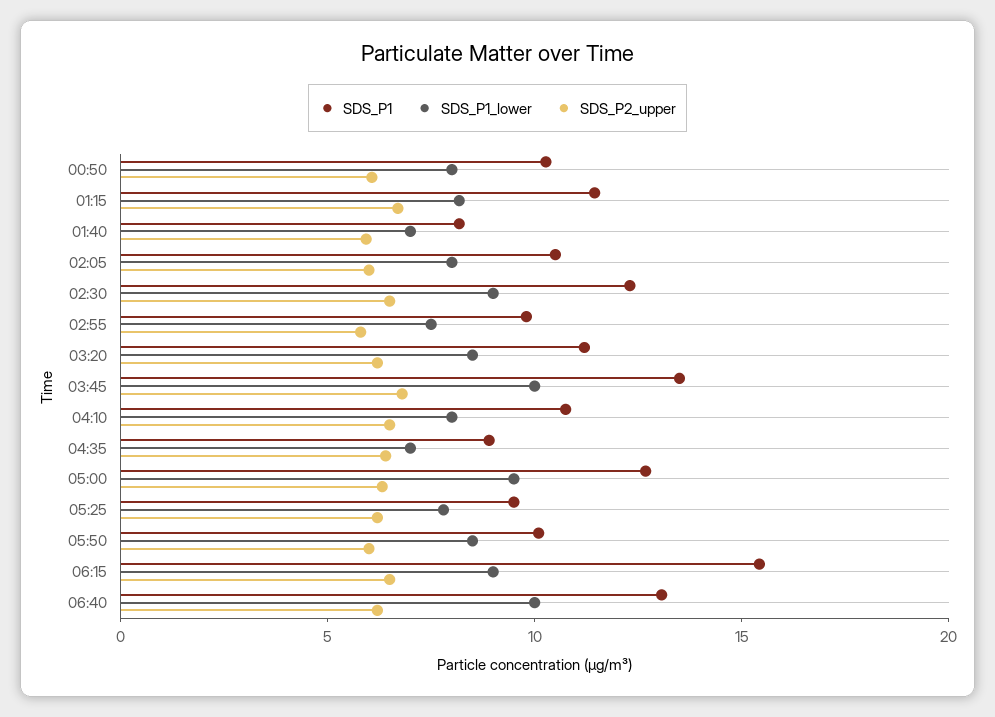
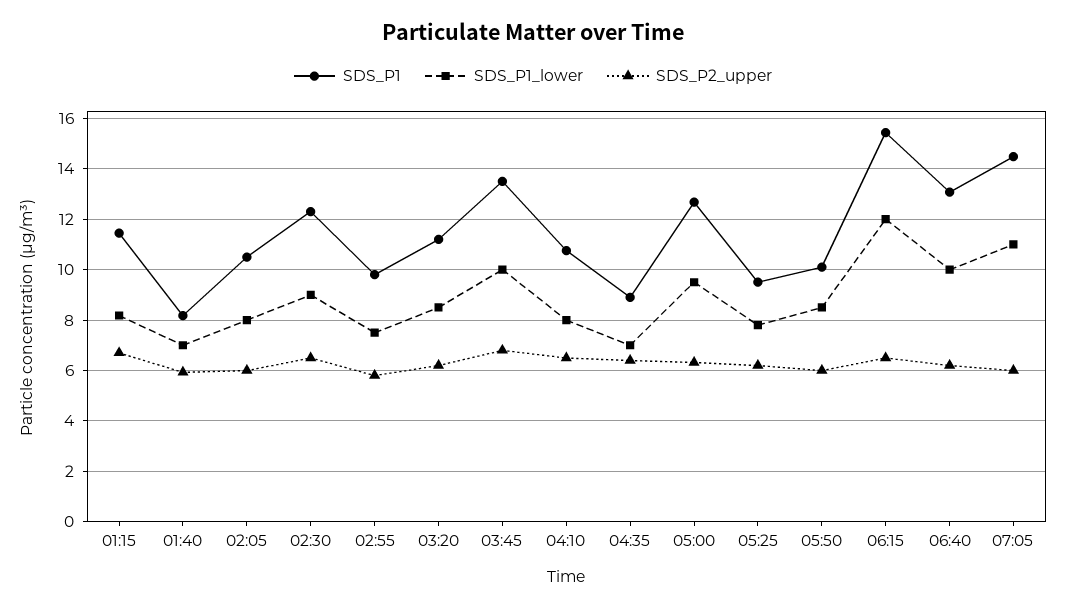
SDS_P1, 00:50: 10 -> none
SDS_P1_lower, 00:50: 8 -> none
SDS_P2_upper, 00:50: 6 -> none
SDS_P1_lower, 06:15: 9 -> 12
SDS_P1, 07:05: none -> 14.5
SDS_P1_lower, 07:05: none -> 11
SDS_P2_upper, 07:05: none -> 6

